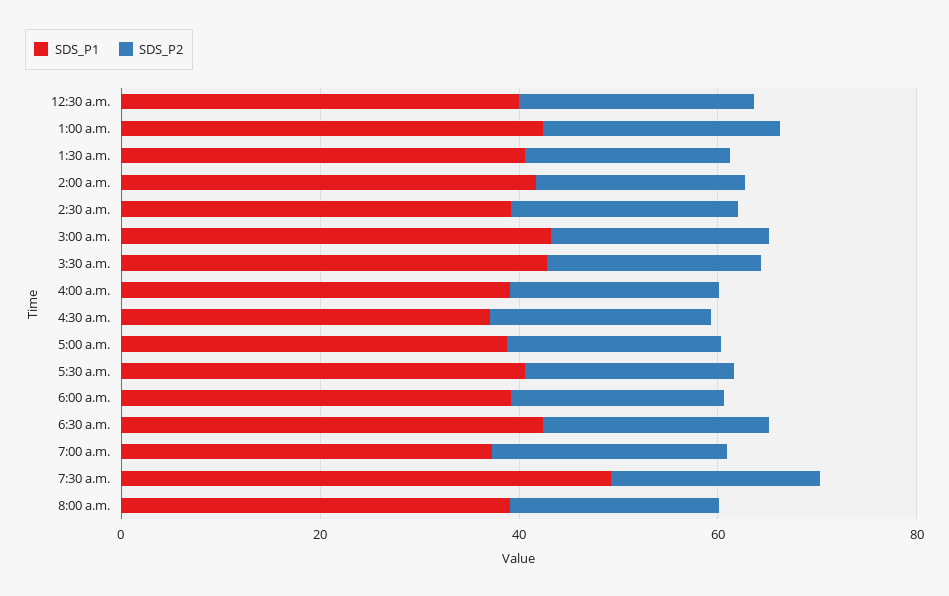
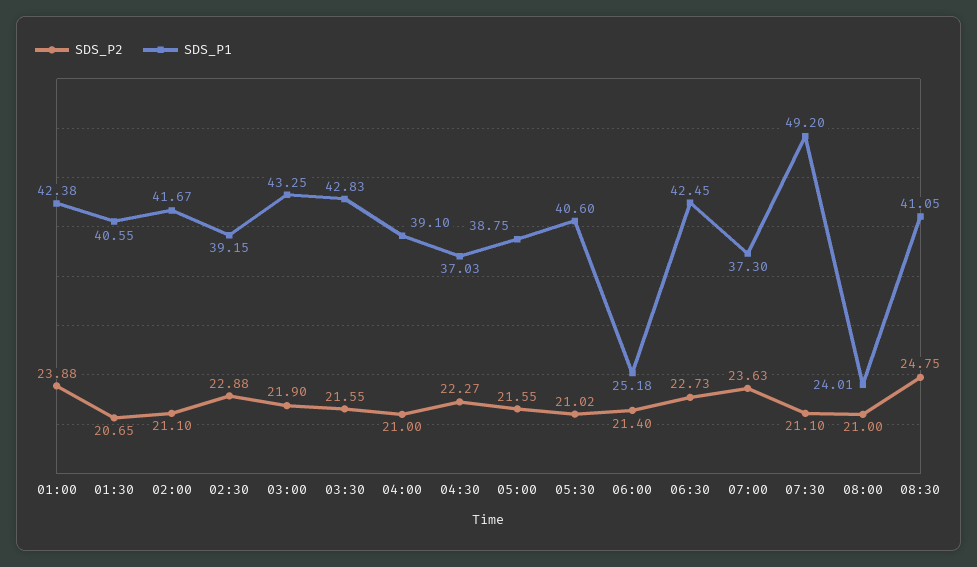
SDS_P1, 12:30 a.m.: 40 -> none
SDS_P2, 12:30 a.m.: 25 -> none
SDS_P1, 6:00 a.m.: 40 -> 25.18
SDS_P1, 8:00 a.m.: 40 -> 24.01
SDS_P2, 08:30: none -> 24.75
SDS_P1, 08:30: none -> 41.05

